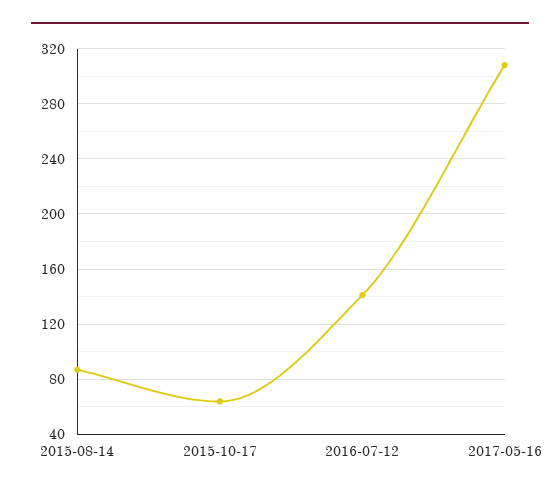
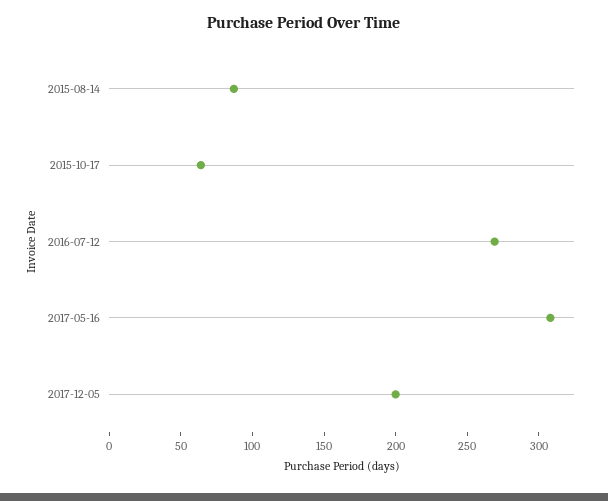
2016-07-12: 140 -> 270
2017-12-05: none -> 200

